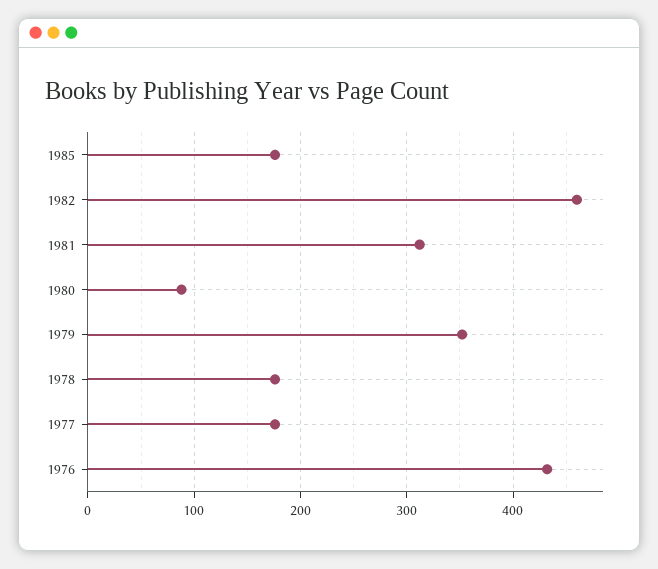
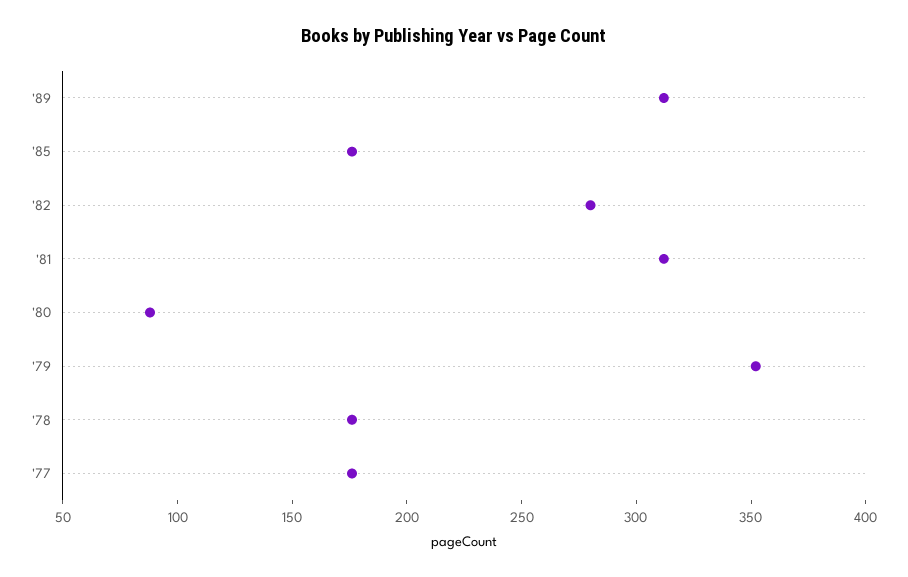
1982: 460 -> 280
1976: 430 -> none
'89: none -> 310

